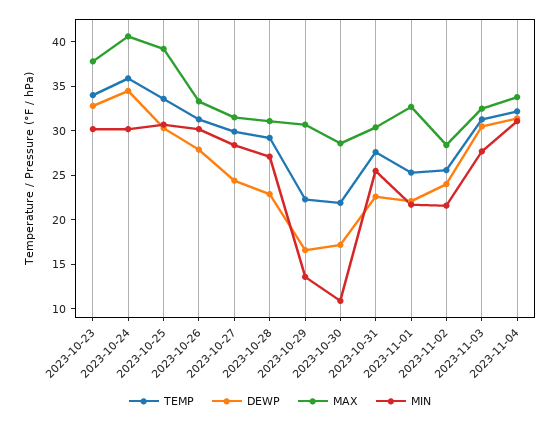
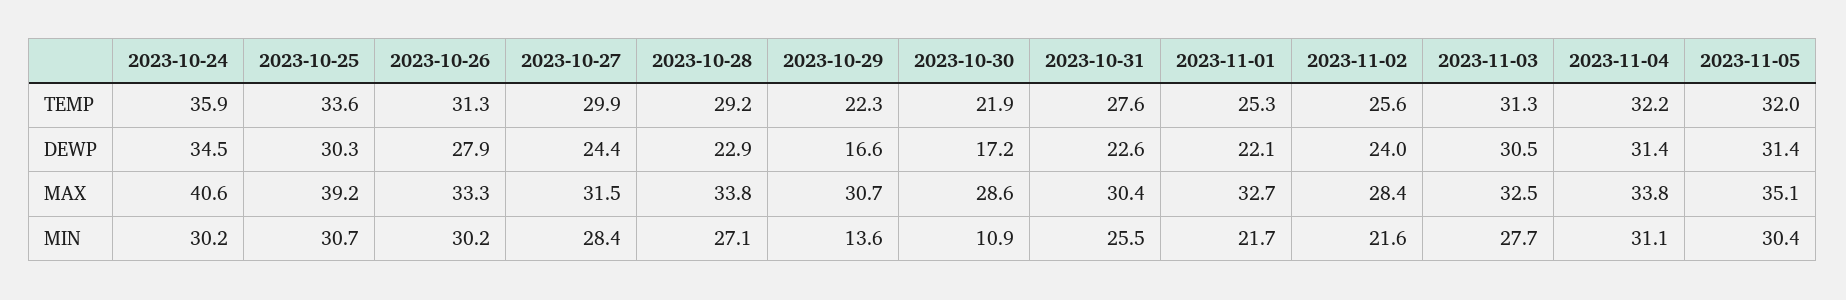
TEMP, 2023-10-23: 34 -> none
DEWP, 2023-10-23: 33 -> none
MAX, 2023-10-23: 38 -> none
MIN, 2023-10-23: 30 -> none
MAX, 2023-10-28: 31 -> 33.8
TEMP, 2023-11-05: none -> 32
DEWP, 2023-11-05: none -> 31.4
MAX, 2023-11-05: none -> 35.1
MIN, 2023-11-05: none -> 30.4

